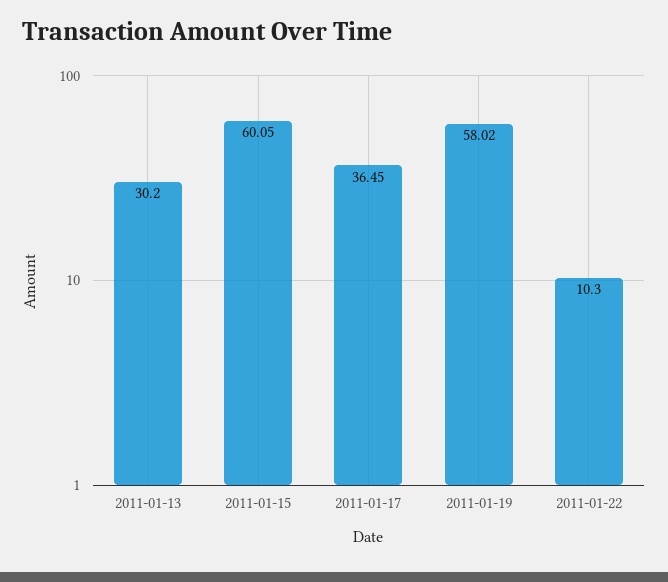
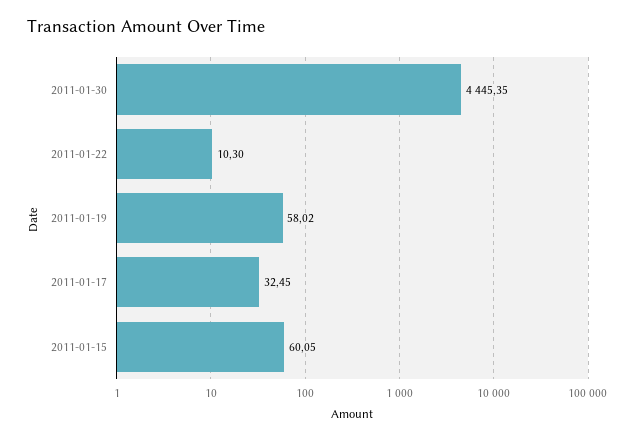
2011-01-13: 30.2 -> none
2011-01-17: 36.45 -> 32.45
2011-01-30: none -> 4445.35

